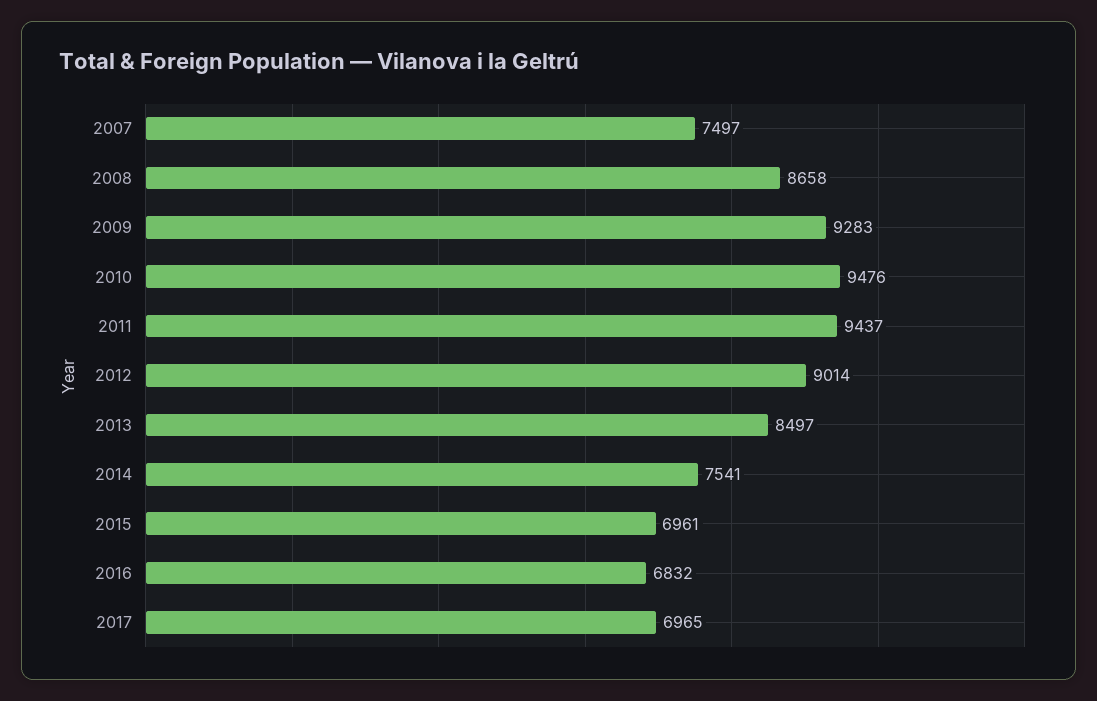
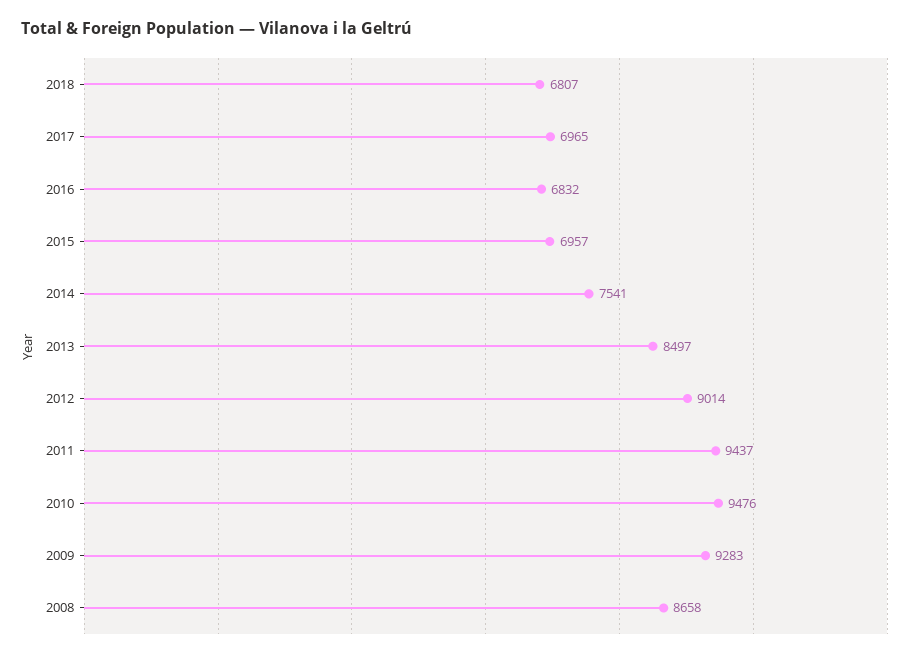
2007: 7497 -> none
2015: 6961 -> 6957
2018: none -> 6807

